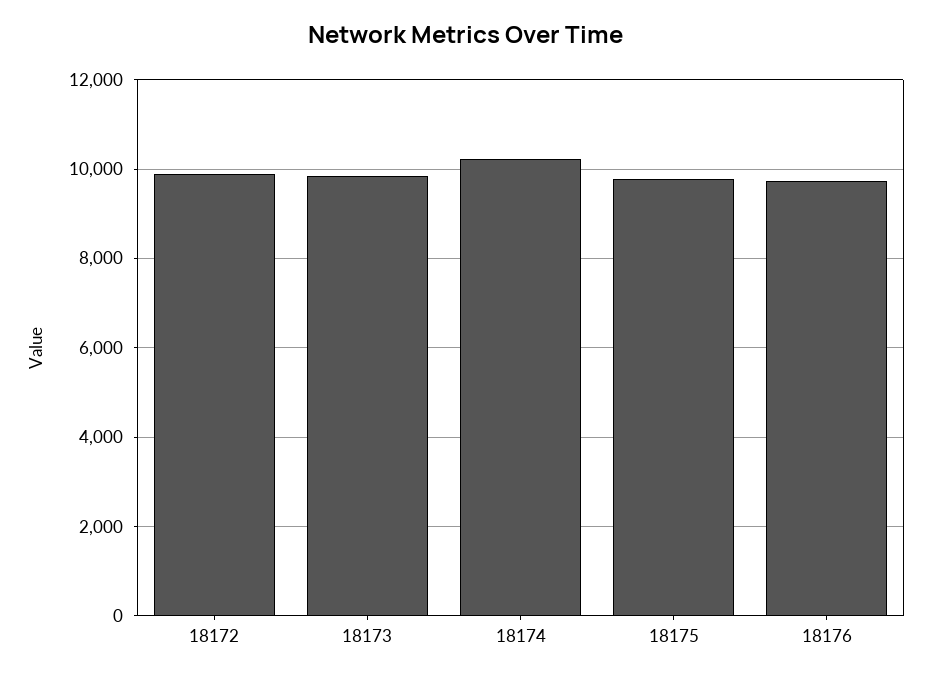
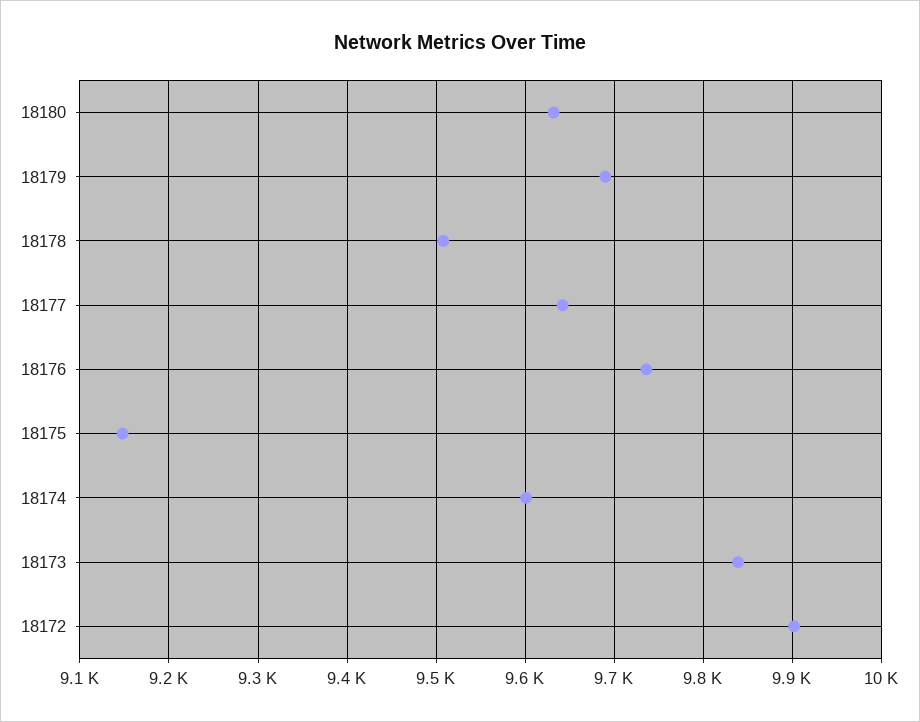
18174: 10200 -> 9600
18175: 9800 -> 9150
18180: none -> 9630
18179: none -> 9690
18178: none -> 9510
18177: none -> 9640

